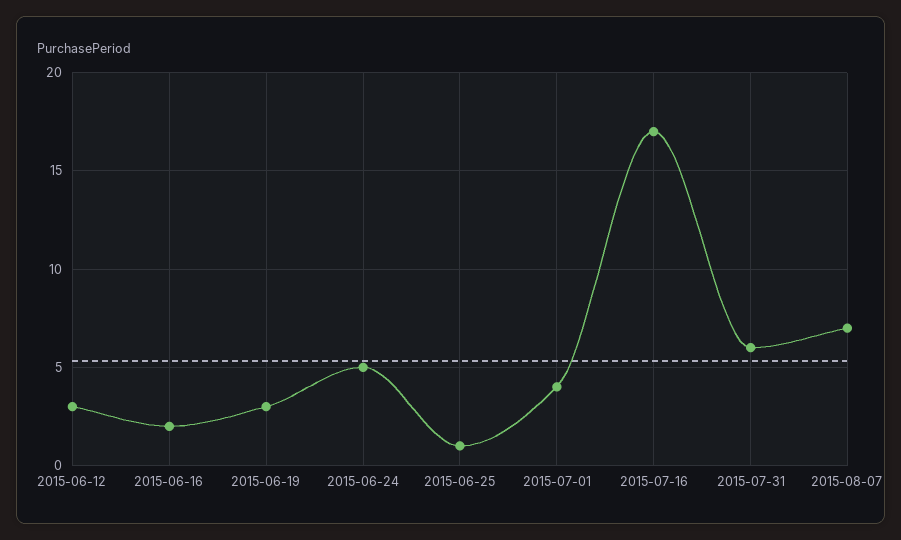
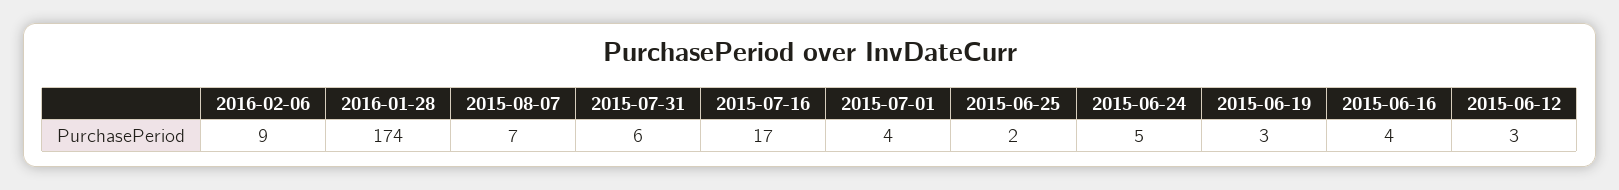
2015-06-16: 2 -> 4
2015-06-25: 1 -> 2
2016-02-06: none -> 9
2016-01-28: none -> 174

